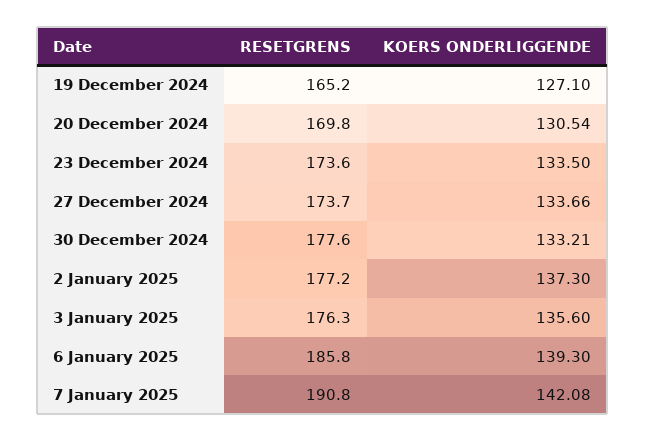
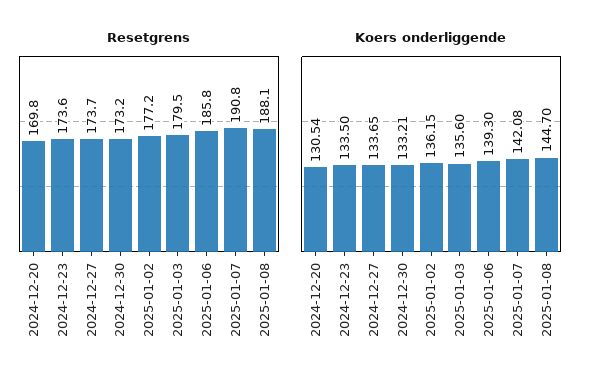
RESETGRENS, 19 December 2024: 165.2 -> none
KOERS ONDERLIGGENDE, 19 December 2024: 127.1 -> none
KOERS ONDERLIGGENDE, 27 December 2024: 133.66 -> 133.65
RESETGRENS, 30 December 2024: 177.6 -> 173.2
KOERS ONDERLIGGENDE, 2 January 2025: 137.3 -> 136.15
RESETGRENS, 3 January 2025: 176.3 -> 179.5
RESETGRENS, 2025-01-08: none -> 188.1
KOERS ONDERLIGGENDE, 2025-01-08: none -> 144.7

